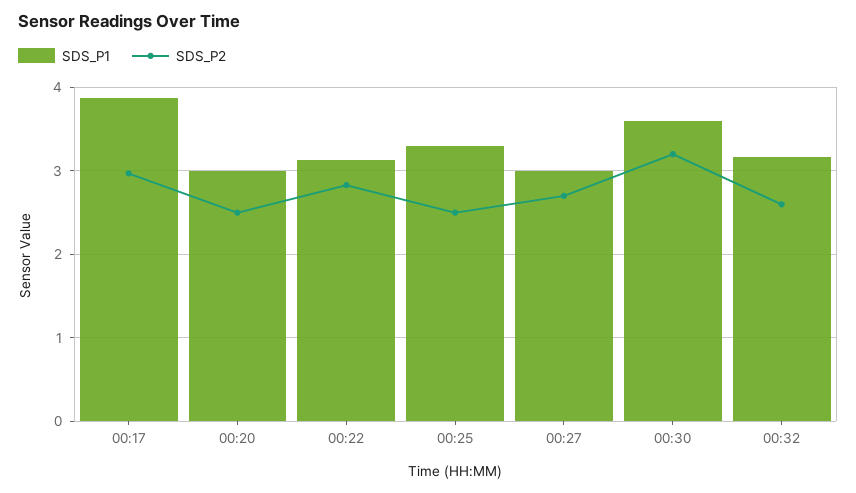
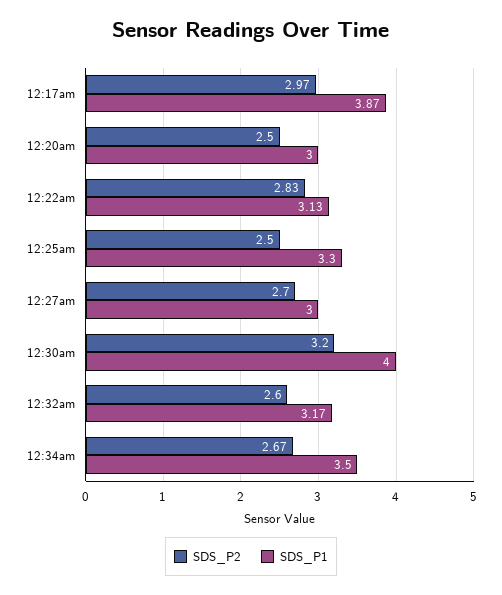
SDS_P1, 00:30: 3.6 -> 4
SDS_P2, 12:34am: none -> 2.67
SDS_P1, 12:34am: none -> 3.5

